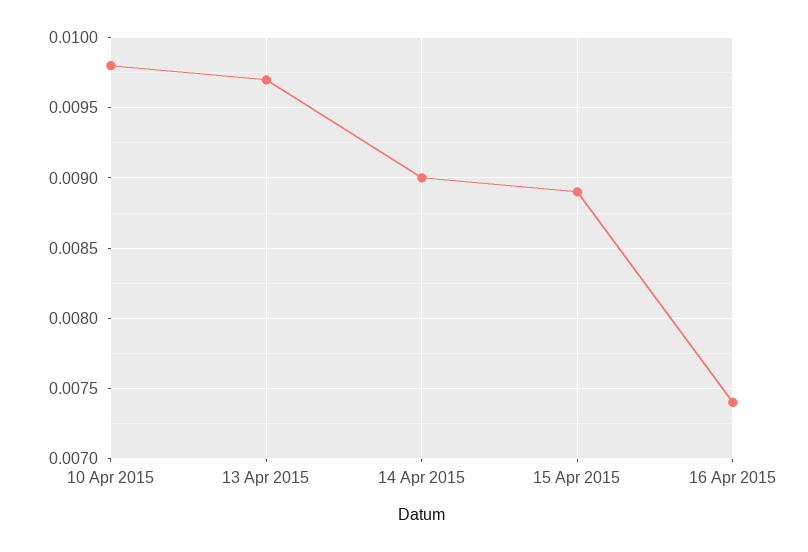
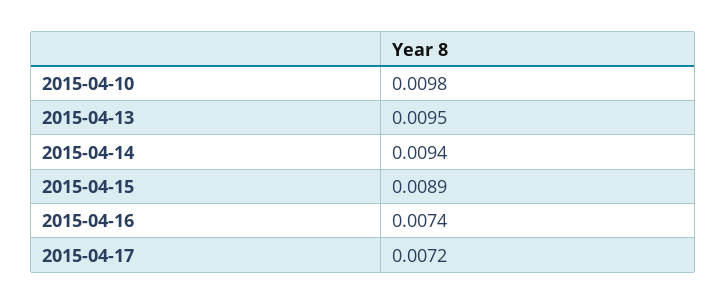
13 Apr 2015: 0.0097 -> 0.0095
14 Apr 2015: 0.009 -> 0.0094
2015-04-17: none -> 0.0072

